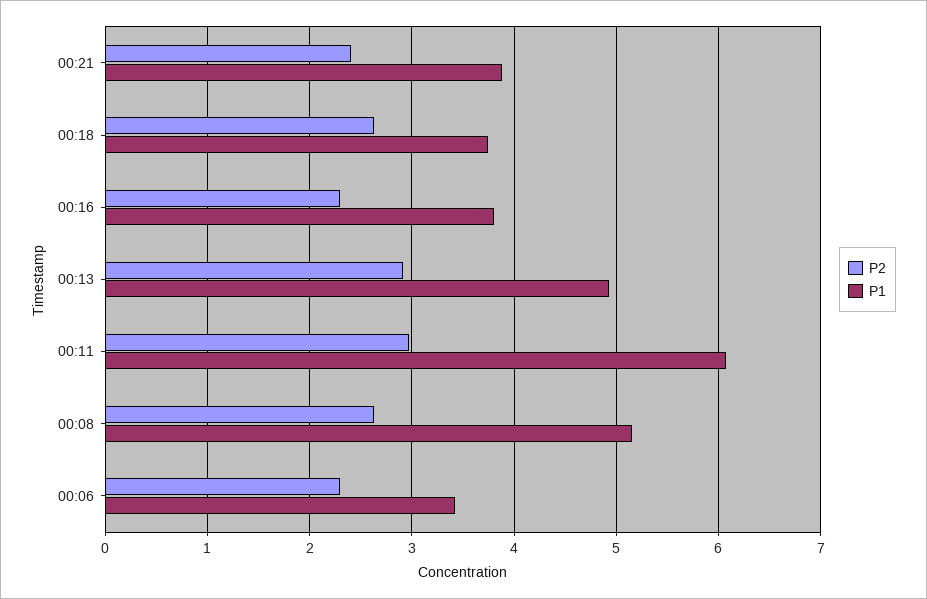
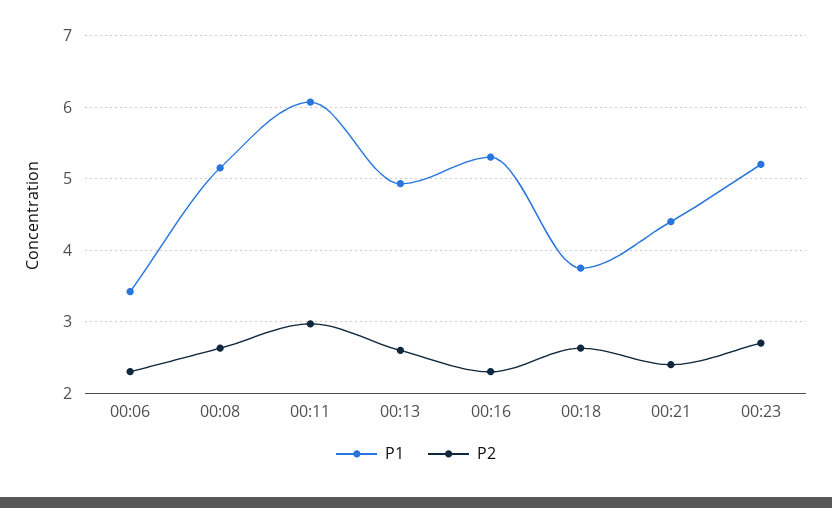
P1, 00:21: 3.9 -> 4.4
P1, 00:16: 3.8 -> 5.3
P2, 00:13: 2.9 -> 2.6
P1, 00:23: none -> 5.2
P2, 00:23: none -> 2.7

